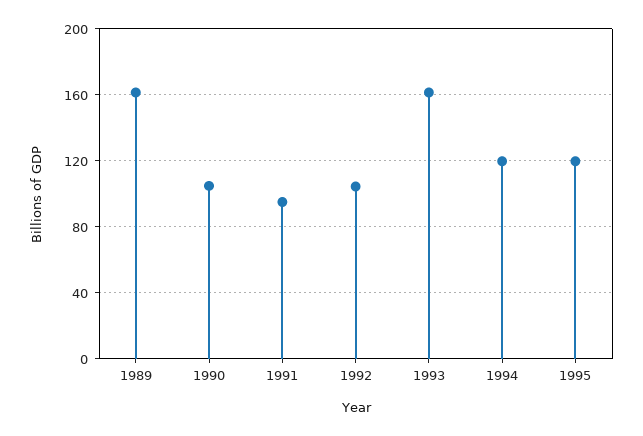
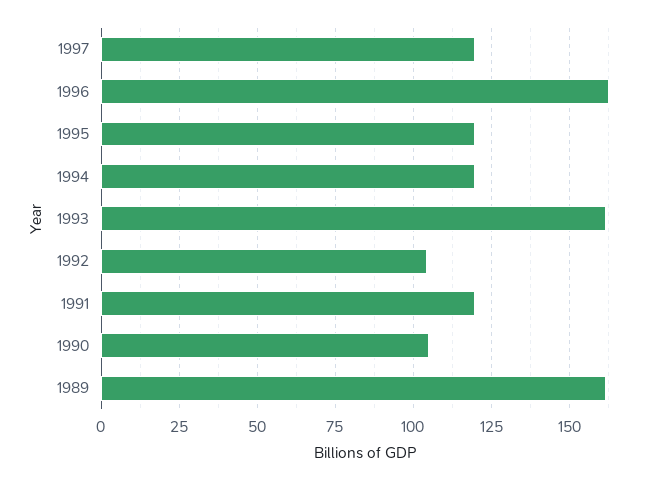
1991: 95 -> 120
1997: none -> 120
1996: none -> 162.5

